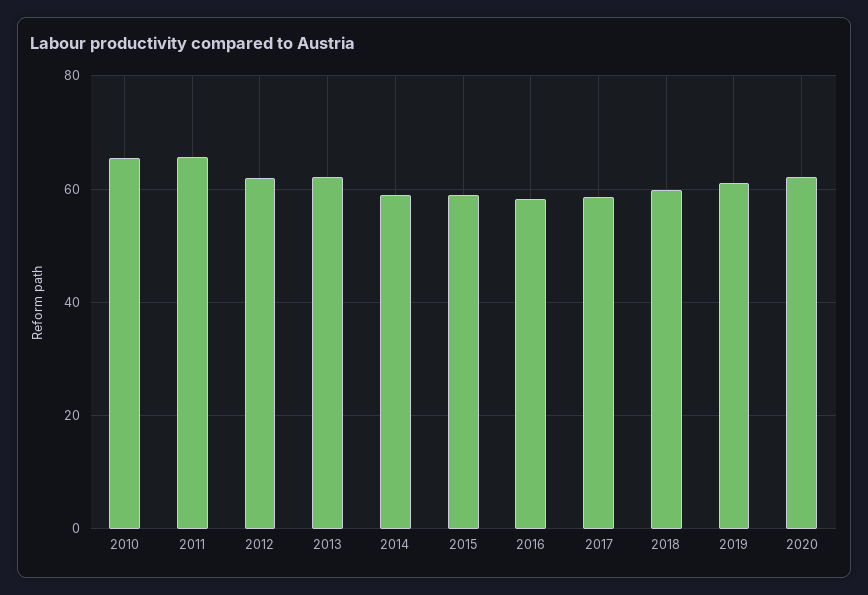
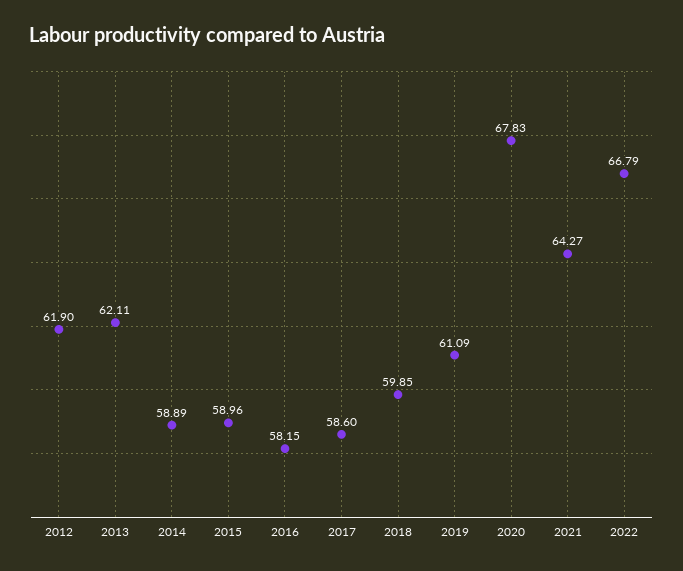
2010: 66 -> none
2011: 66 -> none
2020: 62 -> 67.83
2021: none -> 64.27
2022: none -> 66.79

